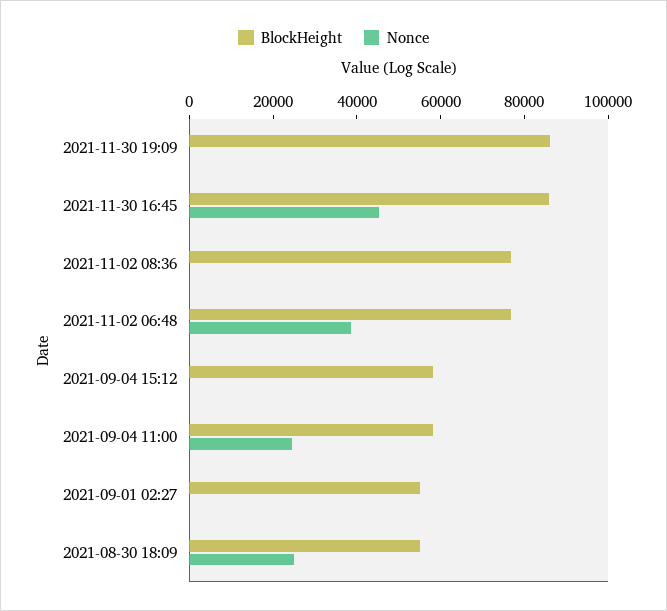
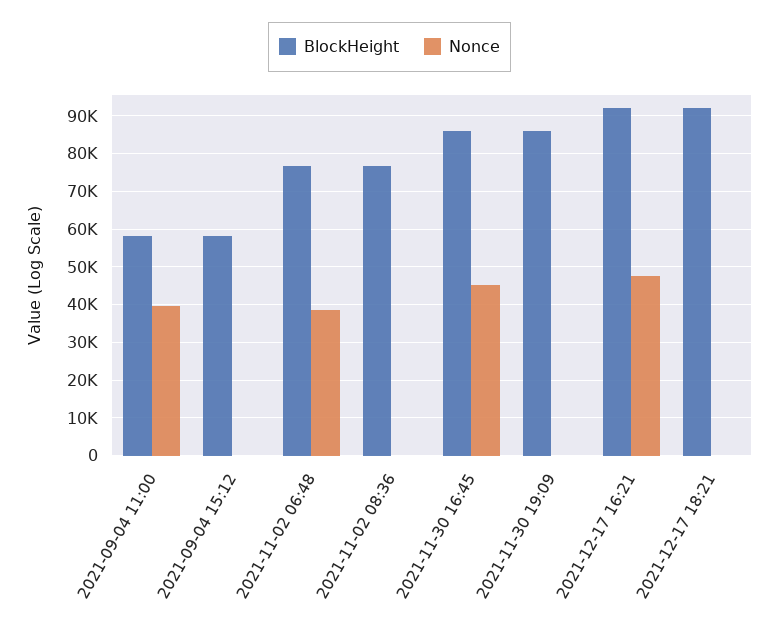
Nonce, 2021-09-04 11:00: 25000 -> 40000
BlockHeight, 2021-09-01 02:27: 55000 -> none
Nonce, 2021-09-01 02:27: 0 -> none
BlockHeight, 2021-08-30 18:09: 55000 -> none
Nonce, 2021-08-30 18:09: 25000 -> none
BlockHeight, 2021-12-17 16:21: none -> 92000
Nonce, 2021-12-17 16:21: none -> 48000
BlockHeight, 2021-12-17 18:21: none -> 92000
Nonce, 2021-12-17 18:21: none -> 0

